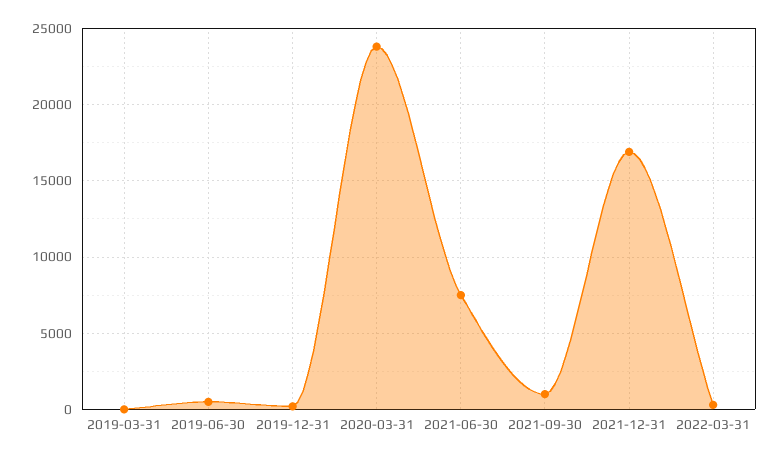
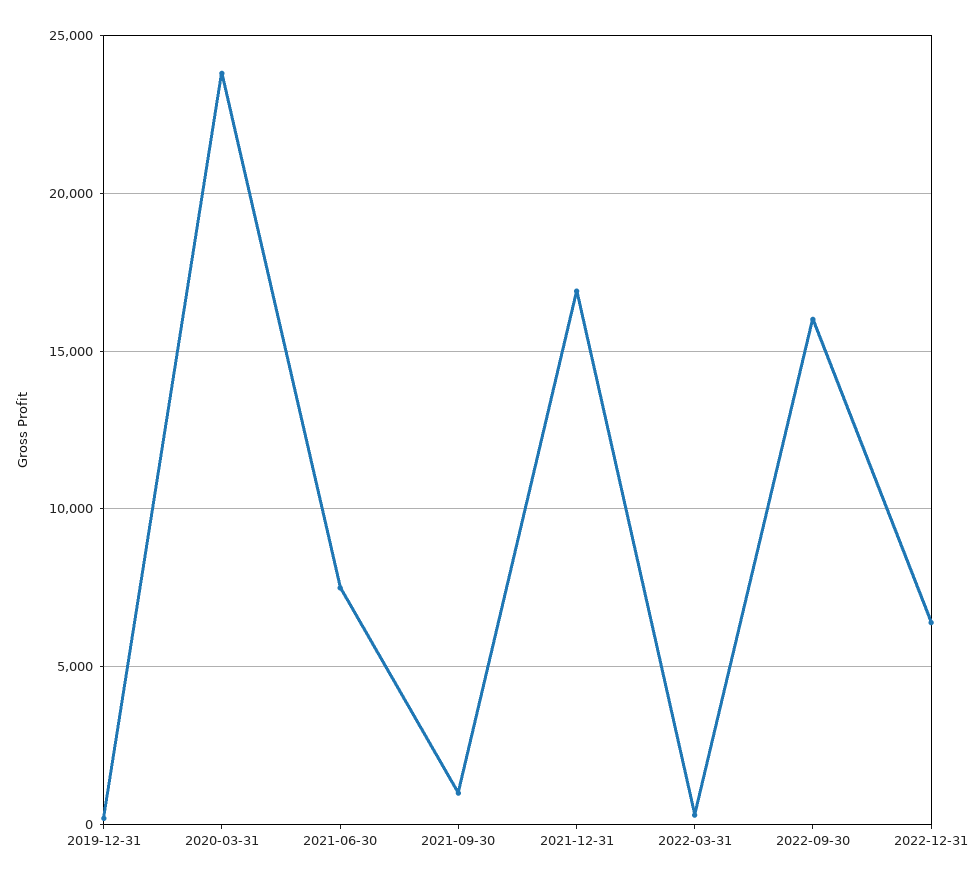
2019-03-31: 0 -> none
2019-06-30: 500 -> none
2022-09-30: none -> 16000
2022-12-31: none -> 6500

